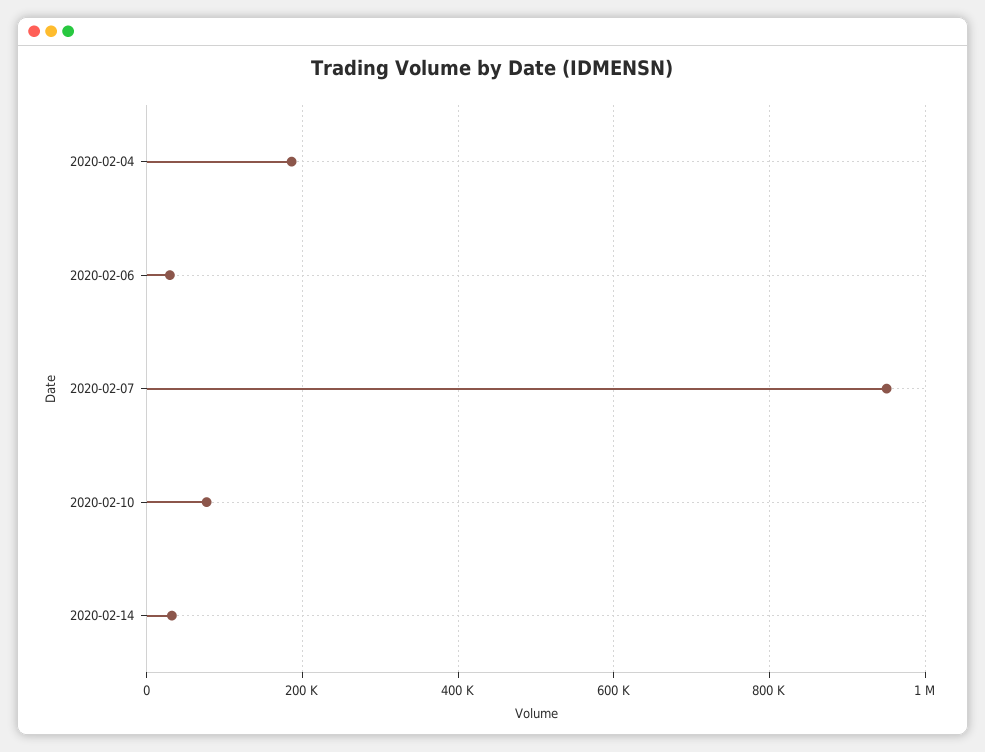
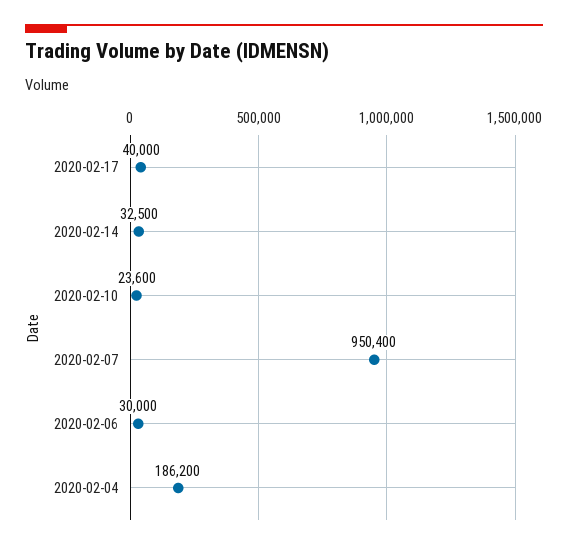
2020-02-10: 80000 -> 23600
2020-02-17: none -> 40000

